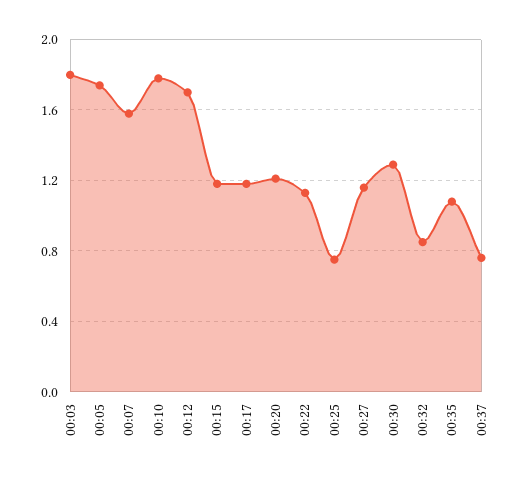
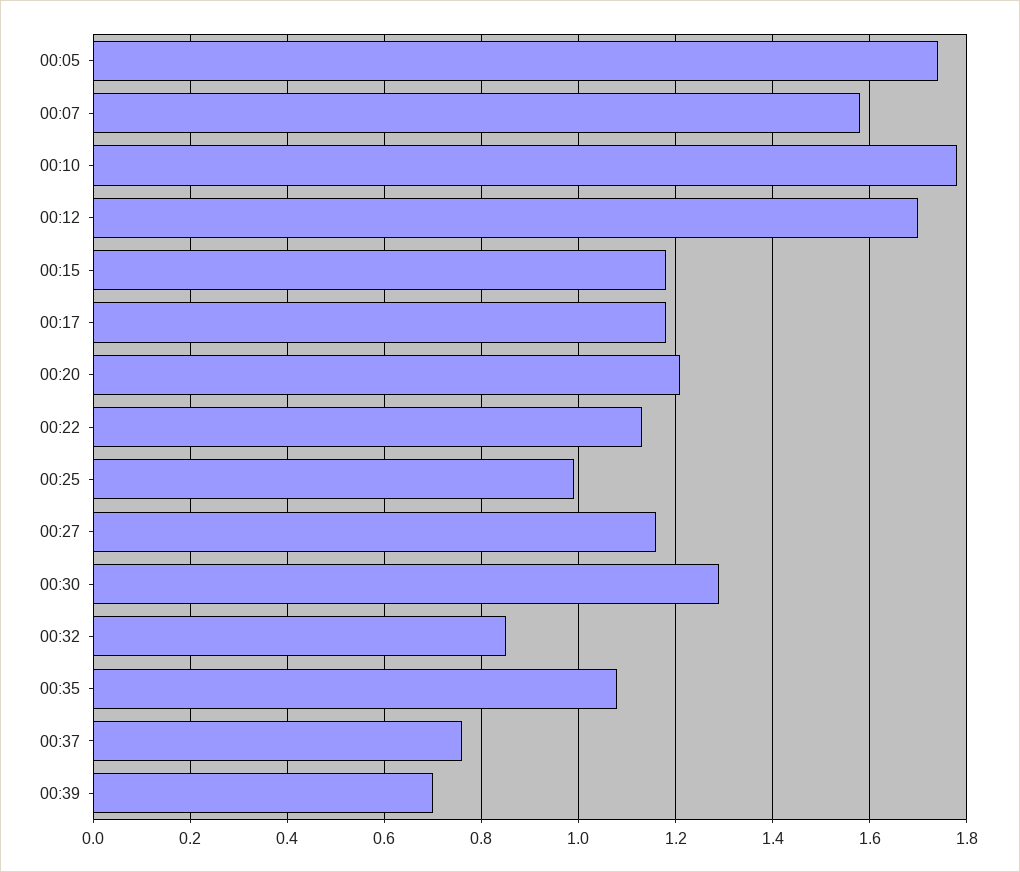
00:03: 1.8 -> none
00:25: 0.75 -> 1
00:39: none -> 0.7

